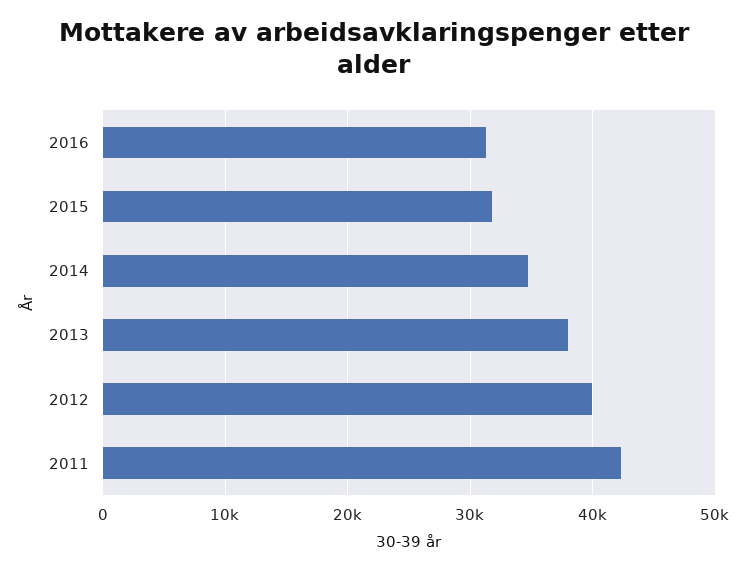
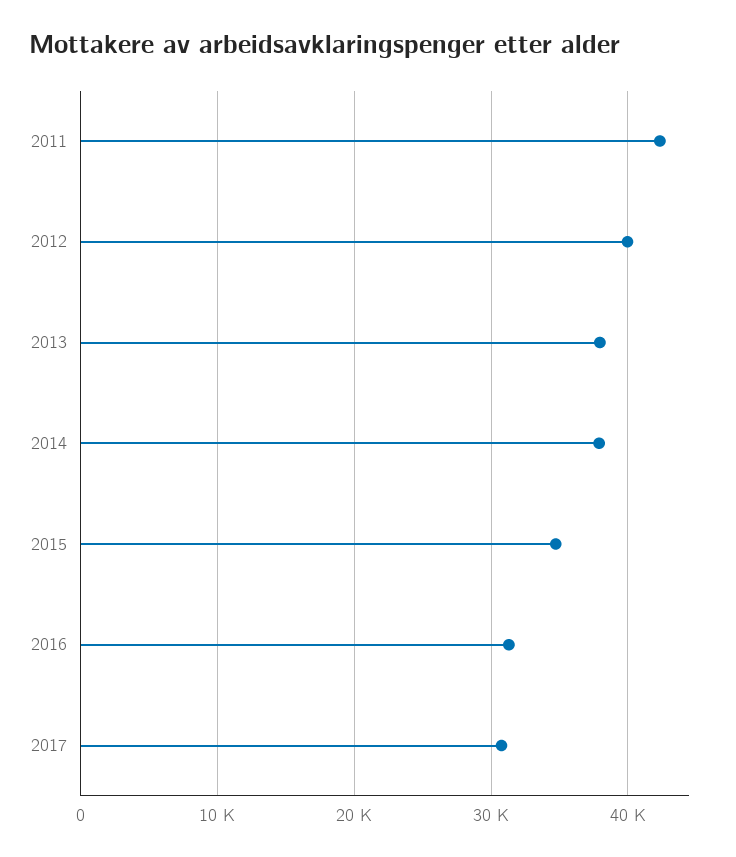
2015: 32000 -> 35000
2014: 35000 -> 38000
2017: none -> 31000

